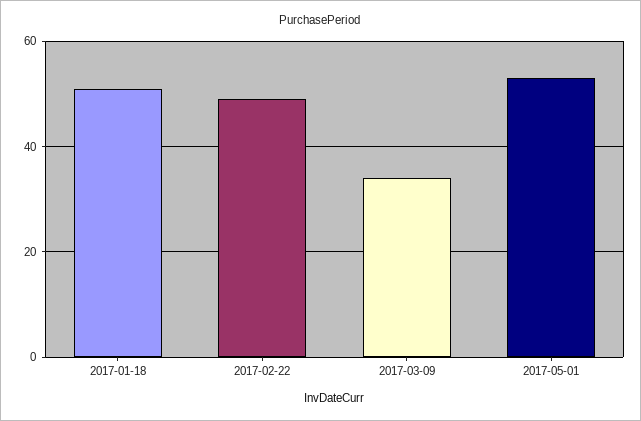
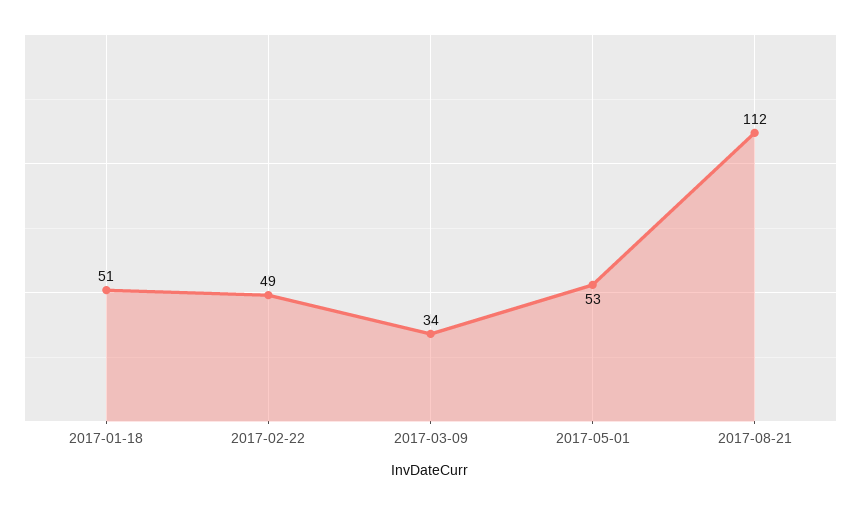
2017-08-21: none -> 112

